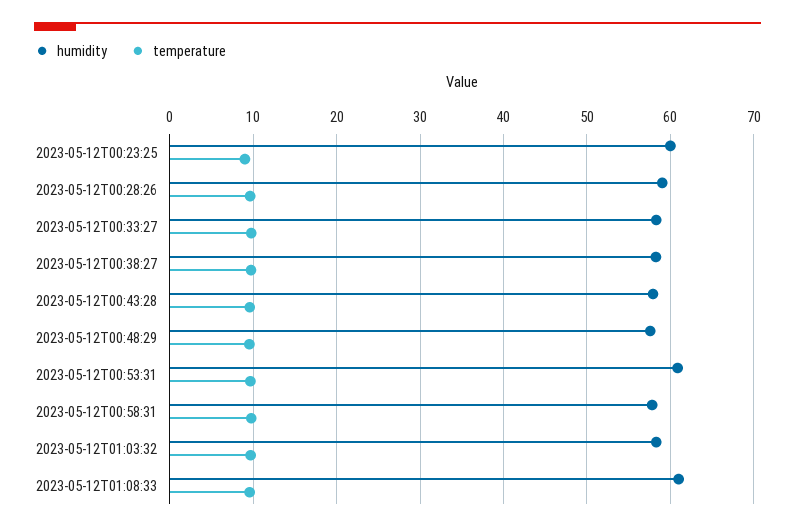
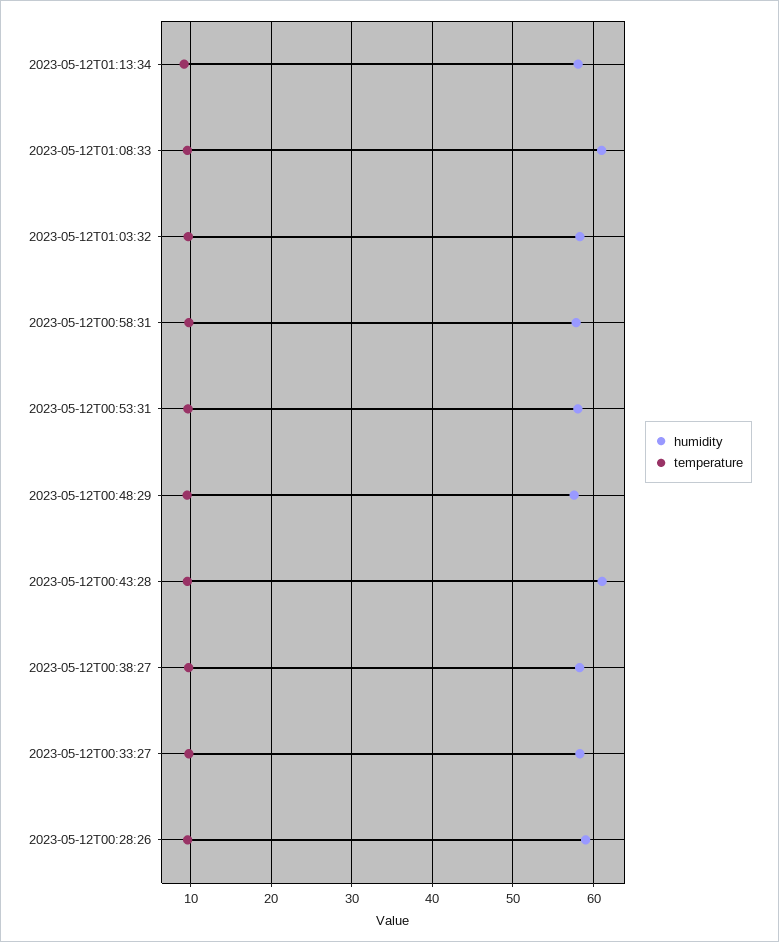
humidity, 2023-05-12T00:23:25: 60 -> none
temperature, 2023-05-12T00:23:25: 9 -> none
humidity, 2023-05-12T00:43:28: 58 -> 61
humidity, 2023-05-12T00:53:31: 61 -> 58
humidity, 2023-05-12T01:13:34: none -> 58
temperature, 2023-05-12T01:13:34: none -> 9

